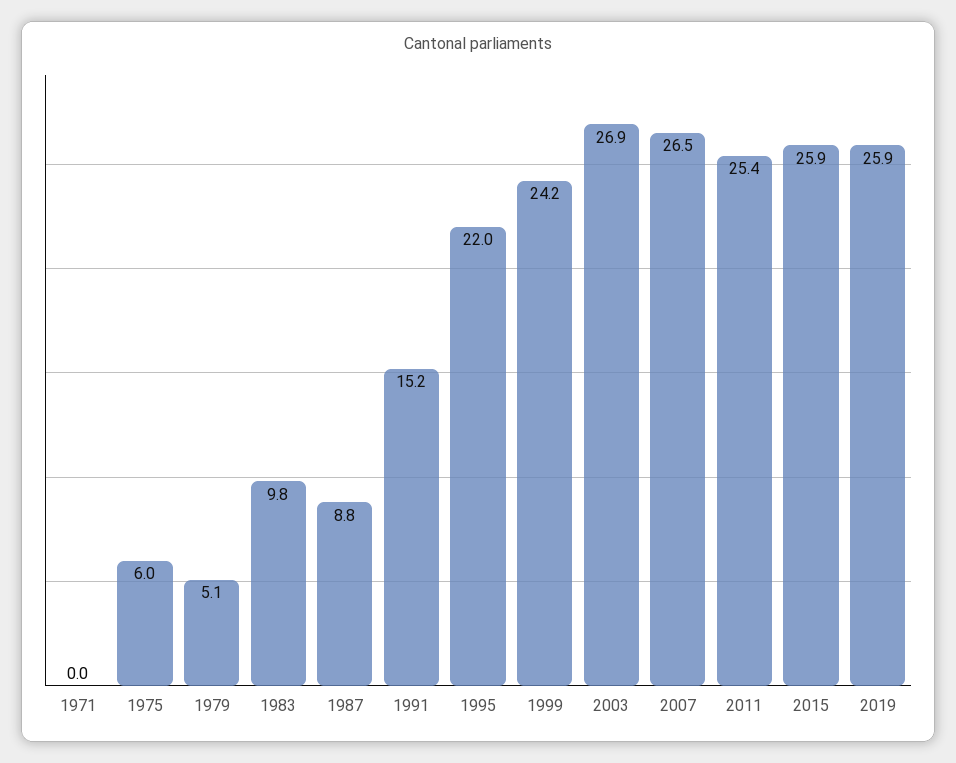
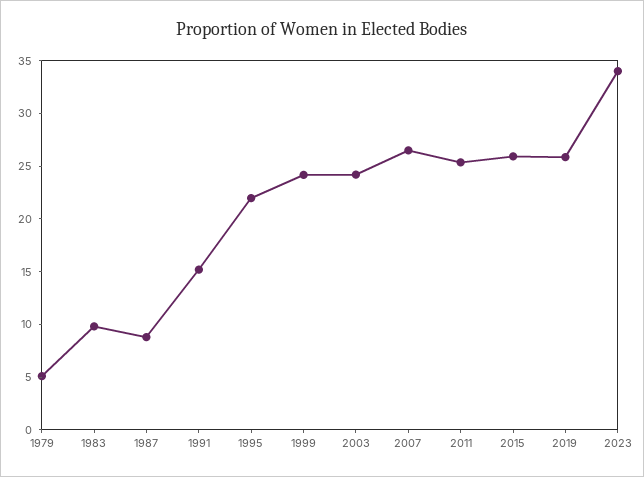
1971: 0 -> none
1975: 6 -> none
2003: 26.9 -> 24
2023: none -> 34

